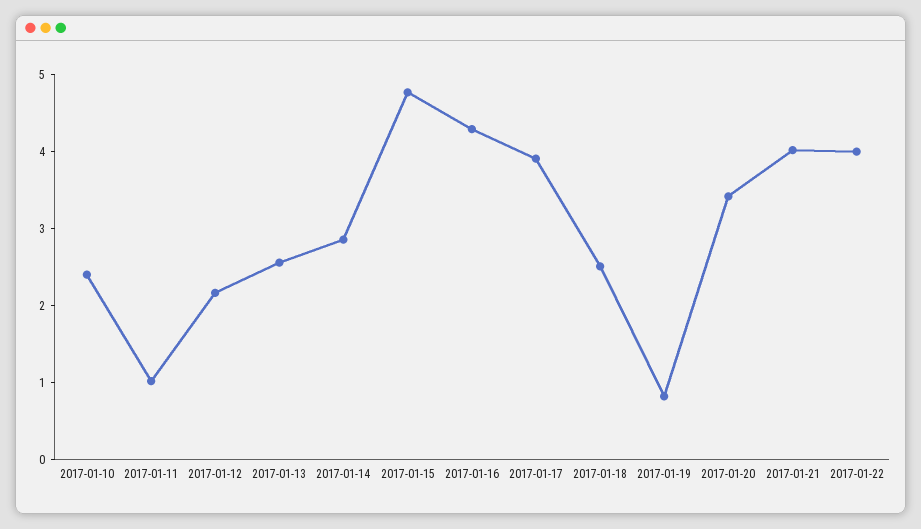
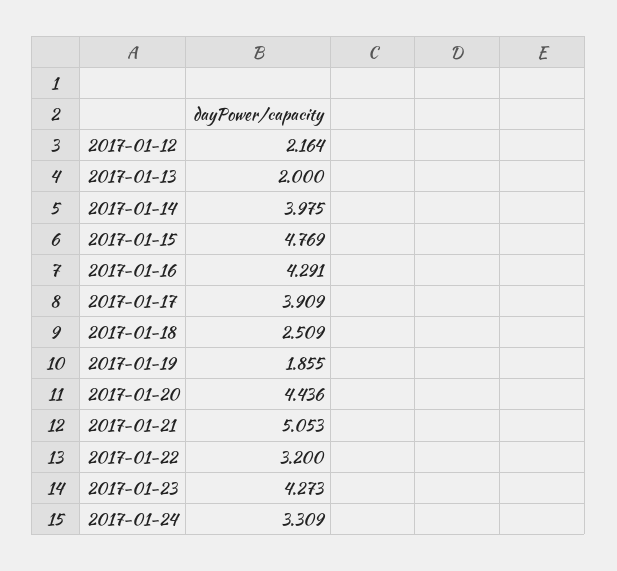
2017-01-10: 2.4 -> none
2017-01-11: 1 -> none
2017-01-13: 2.6 -> 2
2017-01-14: 2.8 -> 3.975
2017-01-19: 0.8 -> 1.855
2017-01-20: 3.4 -> 4.436
2017-01-21: 4 -> 5.053
2017-01-22: 4 -> 3.2
2017-01-23: none -> 4.273
2017-01-24: none -> 3.309

